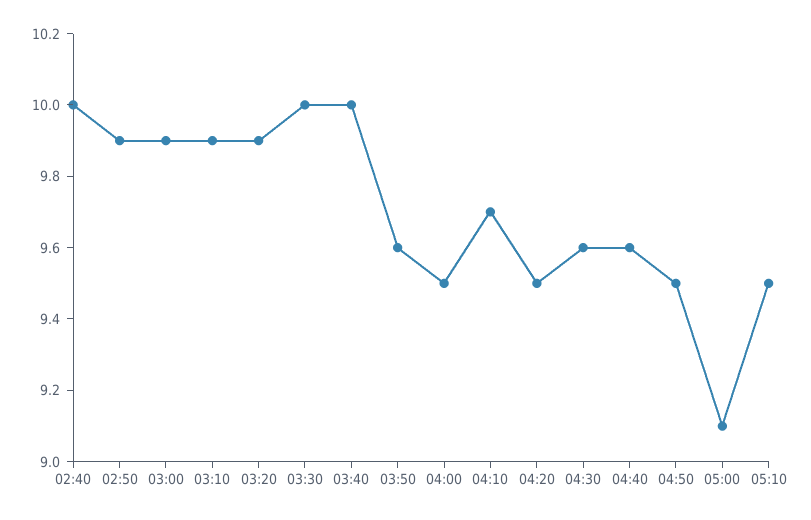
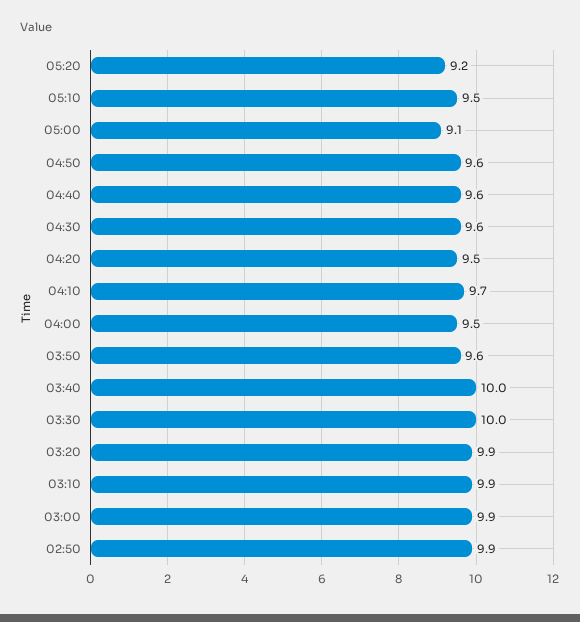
02:40: 10 -> none
04:50: 9.5 -> 9.6
05:20: none -> 9.2

